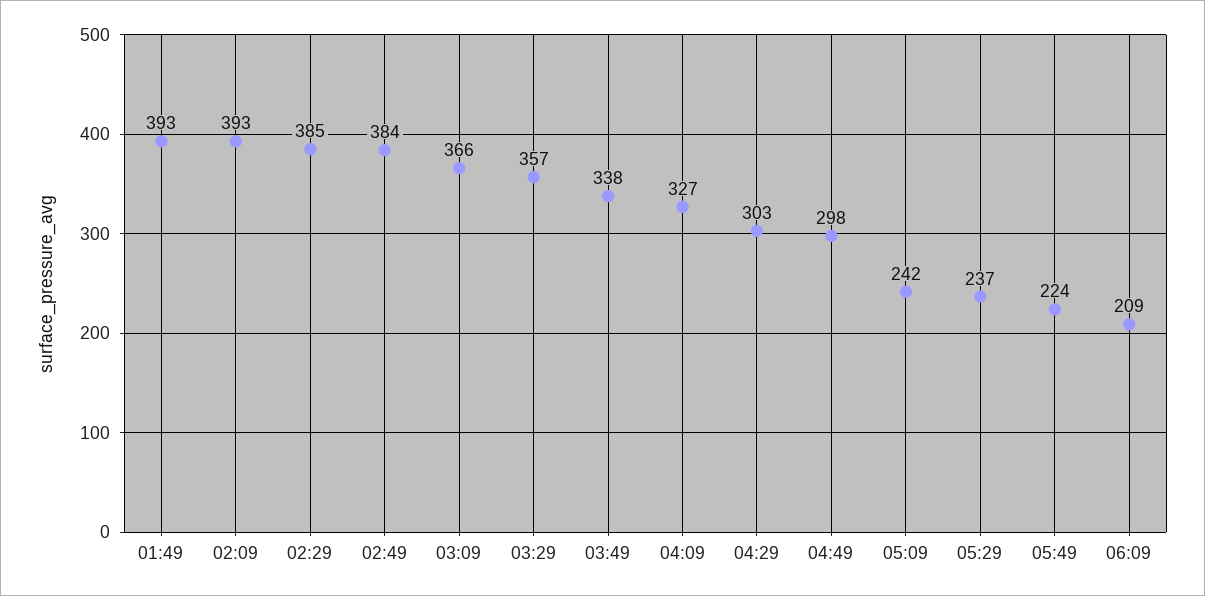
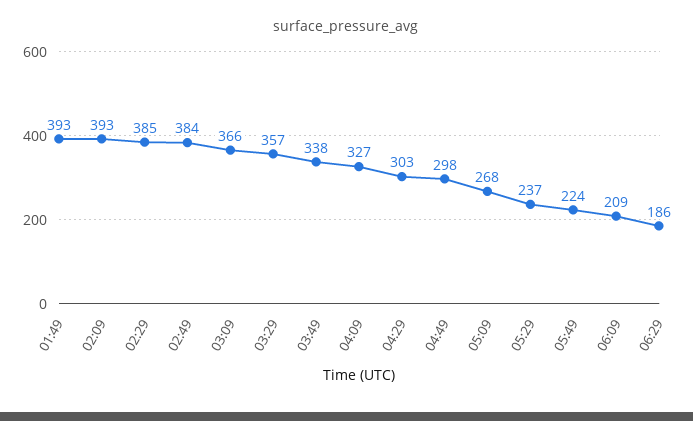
05:09: 242 -> 268
06:29: none -> 186

